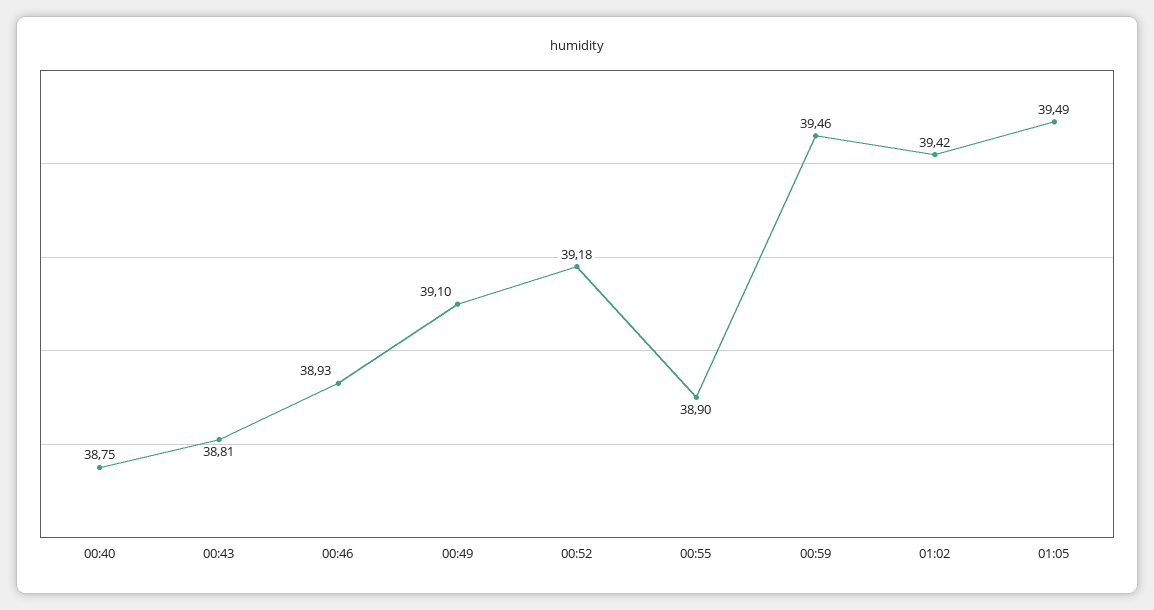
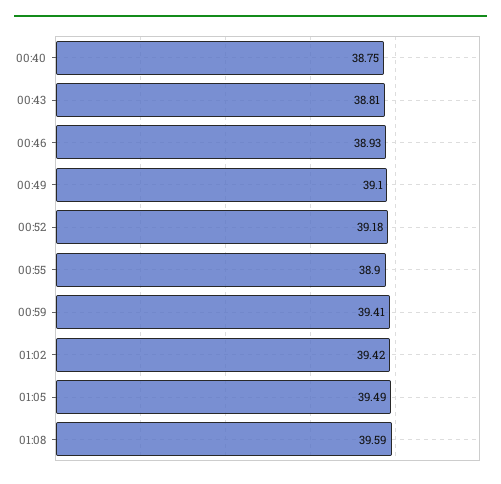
00:59: 39.46 -> 39.41
01:08: none -> 39.59

